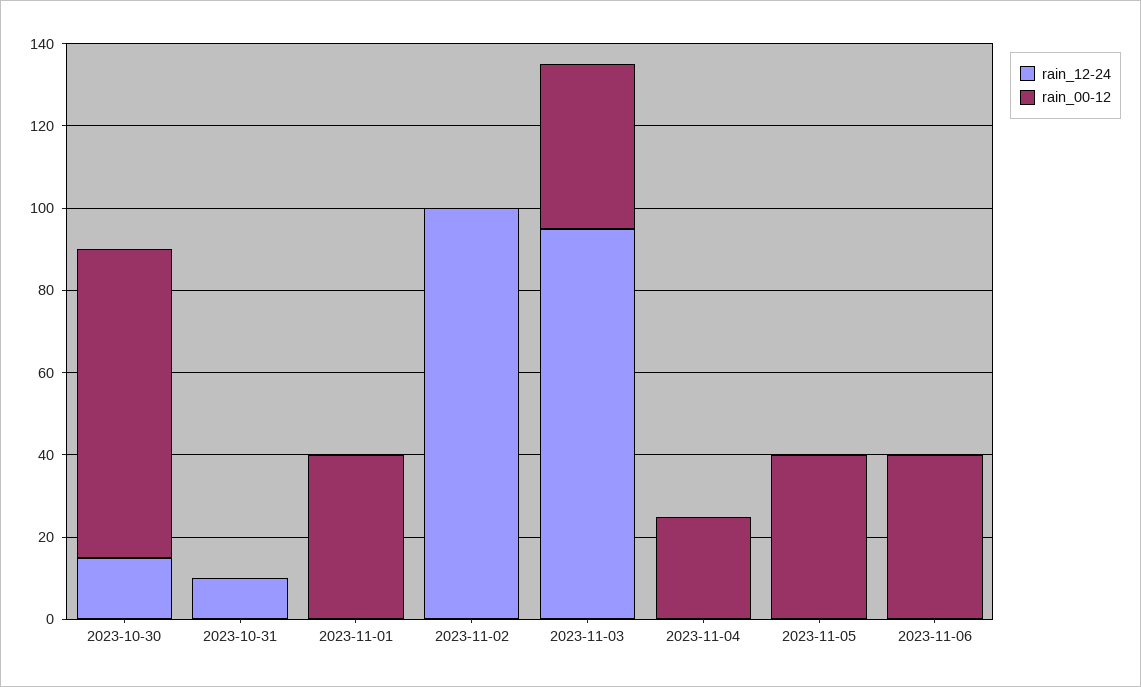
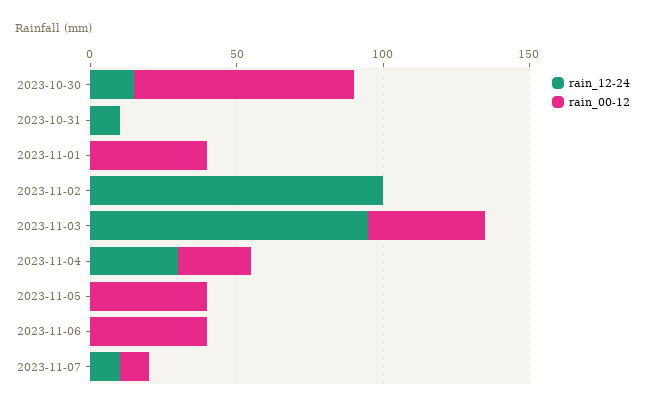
rain_12-24, 2023-11-04: 0 -> 30
rain_12-24, 2023-11-07: none -> 10
rain_00-12, 2023-11-07: none -> 10

